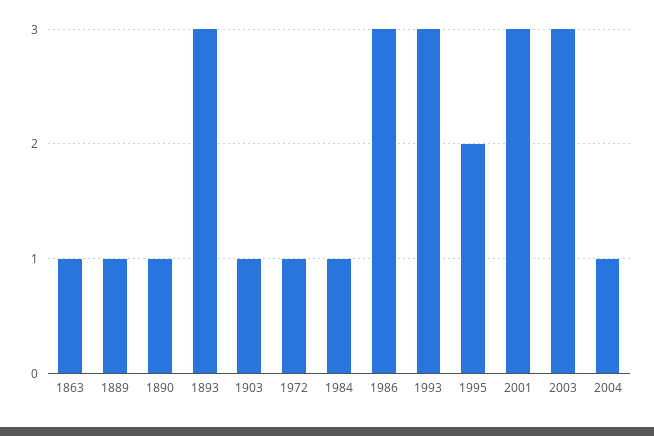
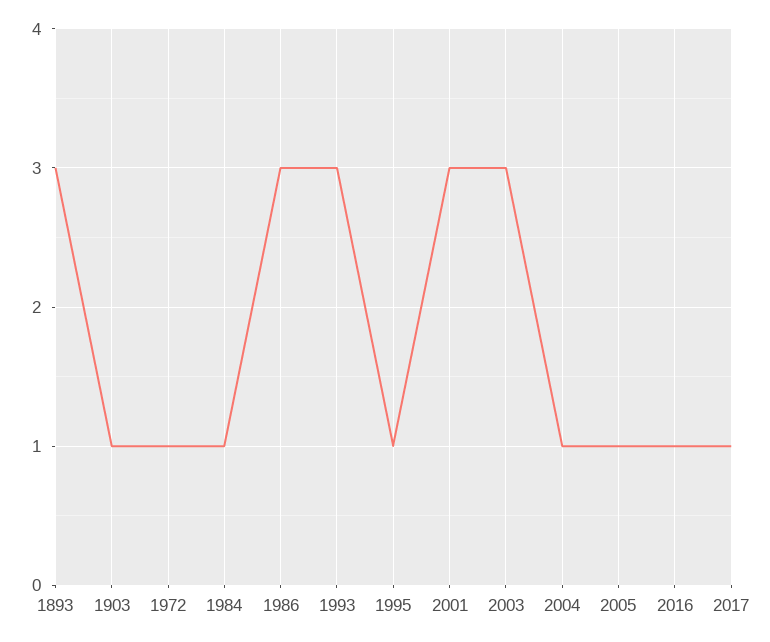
1863: 1 -> none
1889: 1 -> none
1890: 1 -> none
1995: 2 -> 1
2005: none -> 1
2016: none -> 1
2017: none -> 1

